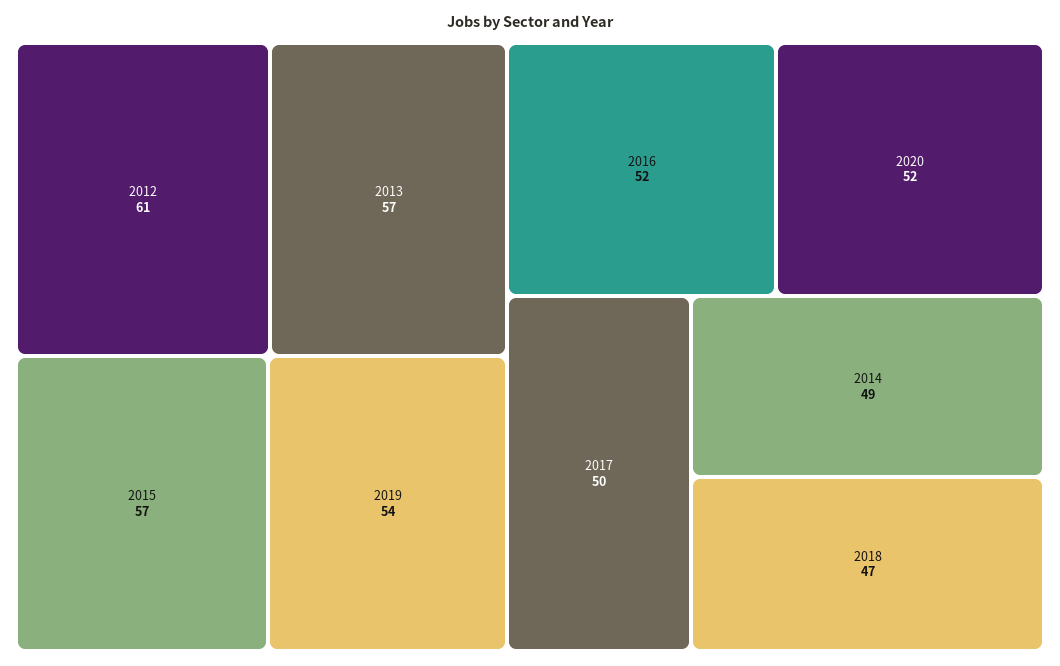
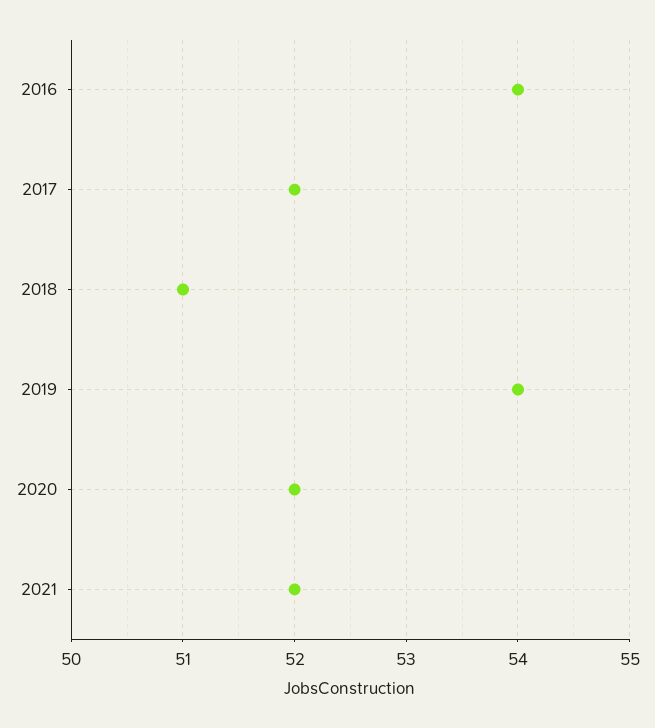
2012: 61 -> none
2013: 57 -> none
2015: 57 -> none
2016: 52 -> 54
2017: 50 -> 52
2014: 49 -> none
2018: 47 -> 51
2021: none -> 52

